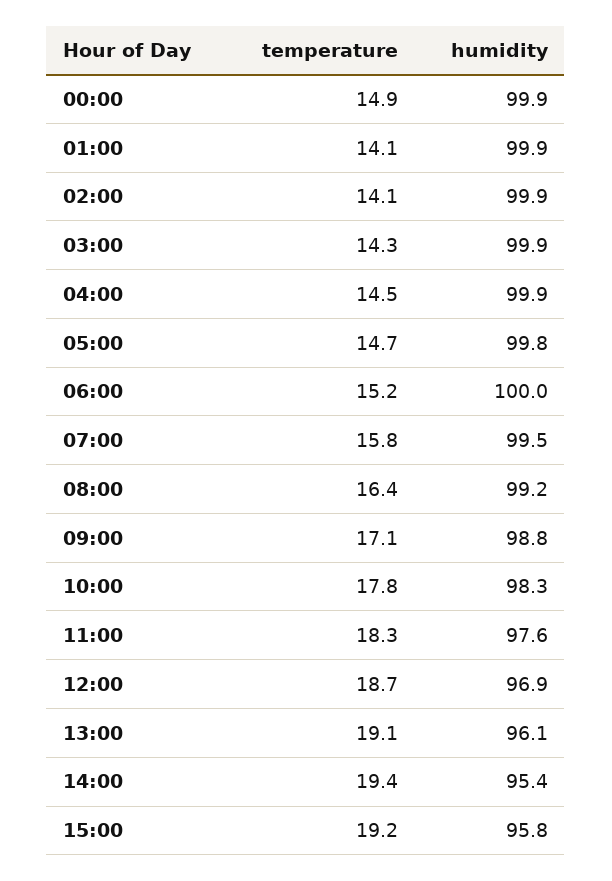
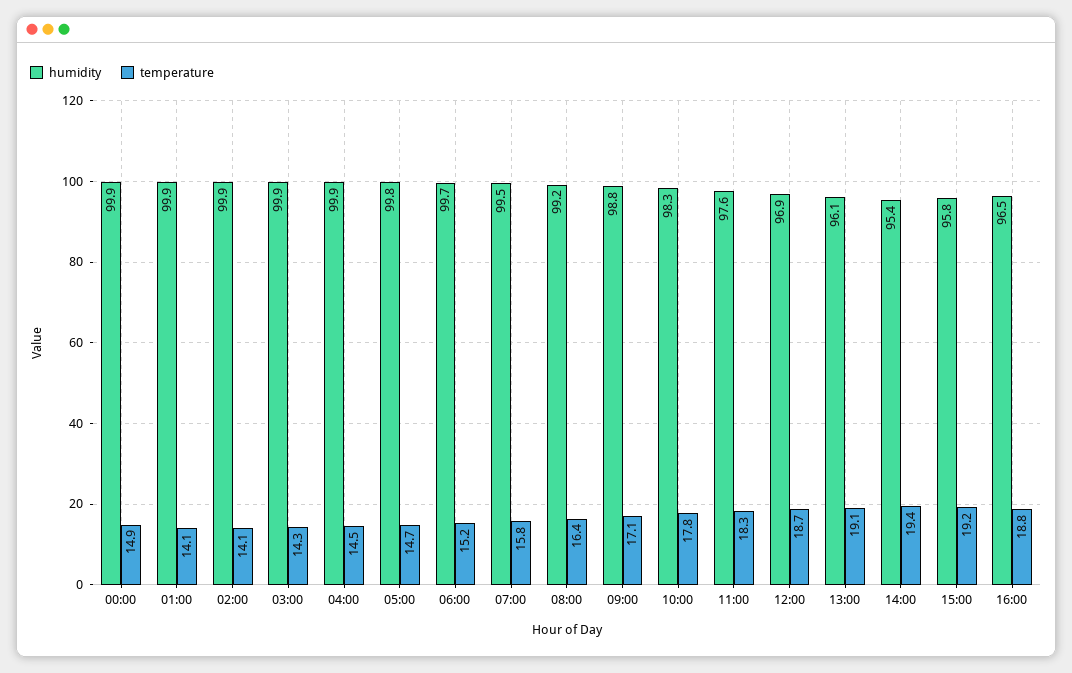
humidity, 06:00: 100 -> 99.7
humidity, 16:00: none -> 96.5
temperature, 16:00: none -> 18.8

